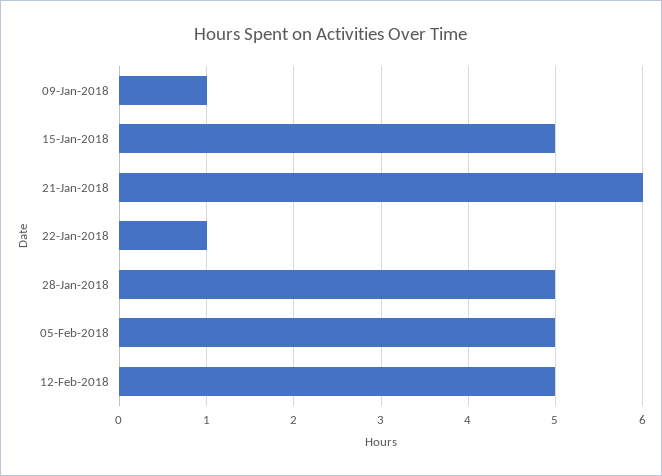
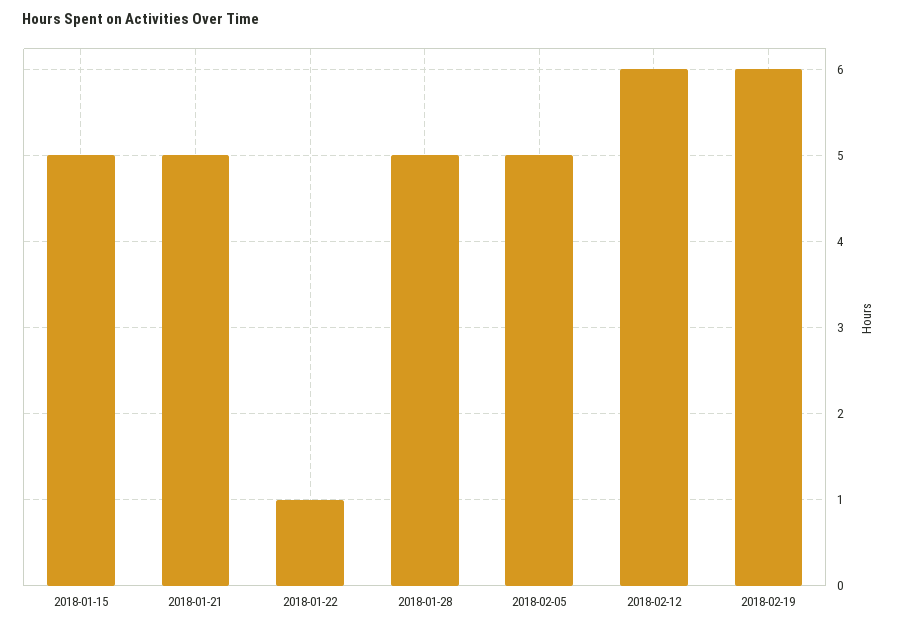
09-Jan-2018: 1 -> none
21-Jan-2018: 6 -> 5
12-Feb-2018: 5 -> 6
2018-02-19: none -> 6

